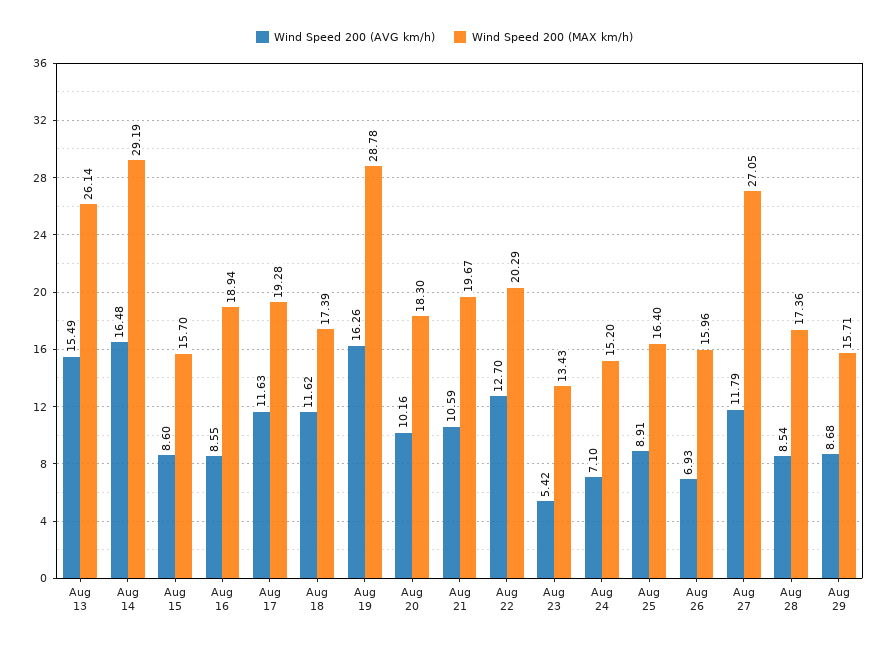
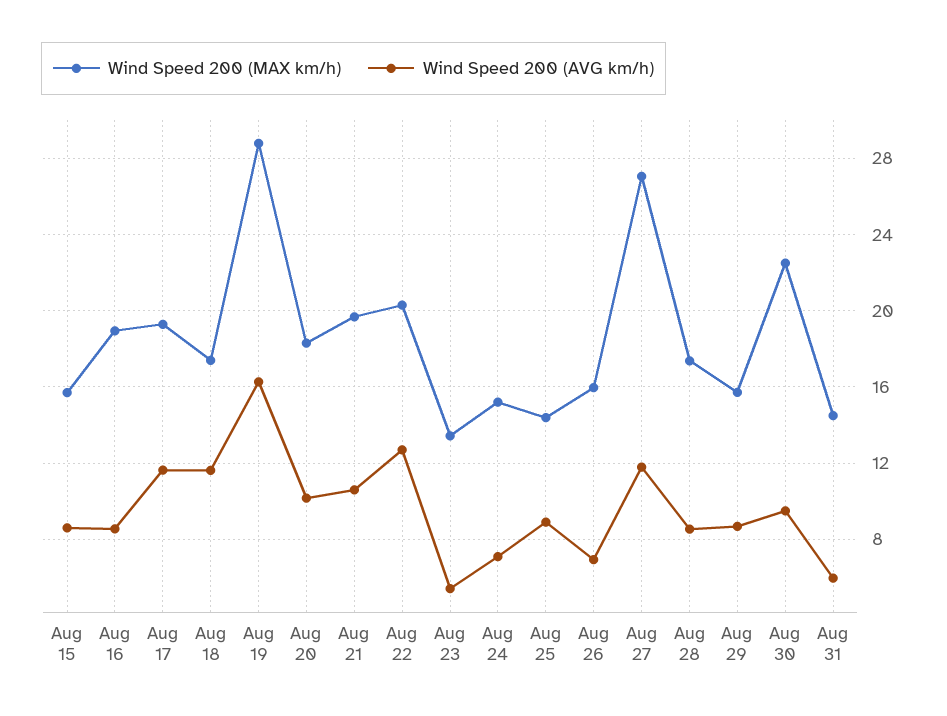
Wind Speed 200 (AVG km/h), Aug 13: 15.49 -> none
Wind Speed 200 (MAX km/h), Aug 13: 26.14 -> none
Wind Speed 200 (AVG km/h), Aug 14: 16.48 -> none
Wind Speed 200 (MAX km/h), Aug 14: 29.19 -> none
Wind Speed 200 (MAX km/h), Aug 25: 16.4 -> 14.5
Wind Speed 200 (MAX km/h), Aug 30: none -> 22.5
Wind Speed 200 (AVG km/h), Aug 30: none -> 9.5
Wind Speed 200 (MAX km/h), Aug 31: none -> 14.5
Wind Speed 200 (AVG km/h), Aug 31: none -> 6

